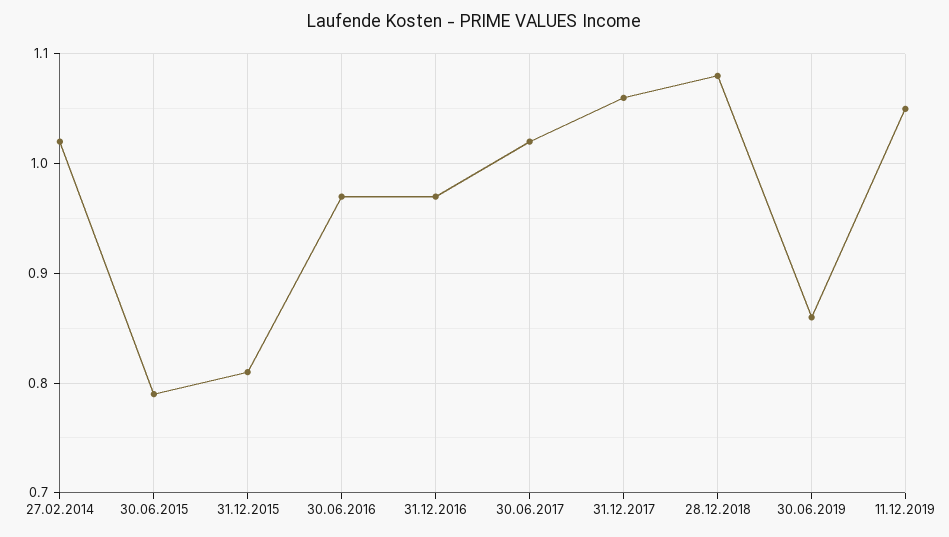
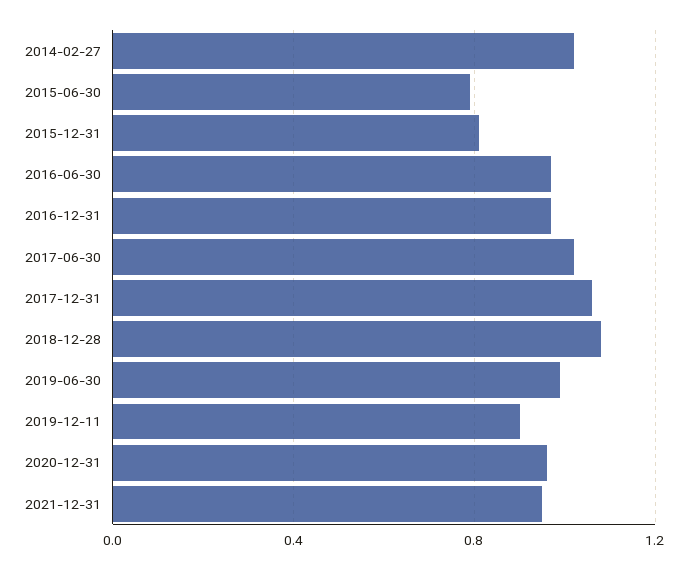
30.06.2019: 0.86 -> 1
11.12.2019: 1.05 -> 0.9
2020-12-31: none -> 0.95
2021-12-31: none -> 0.95

